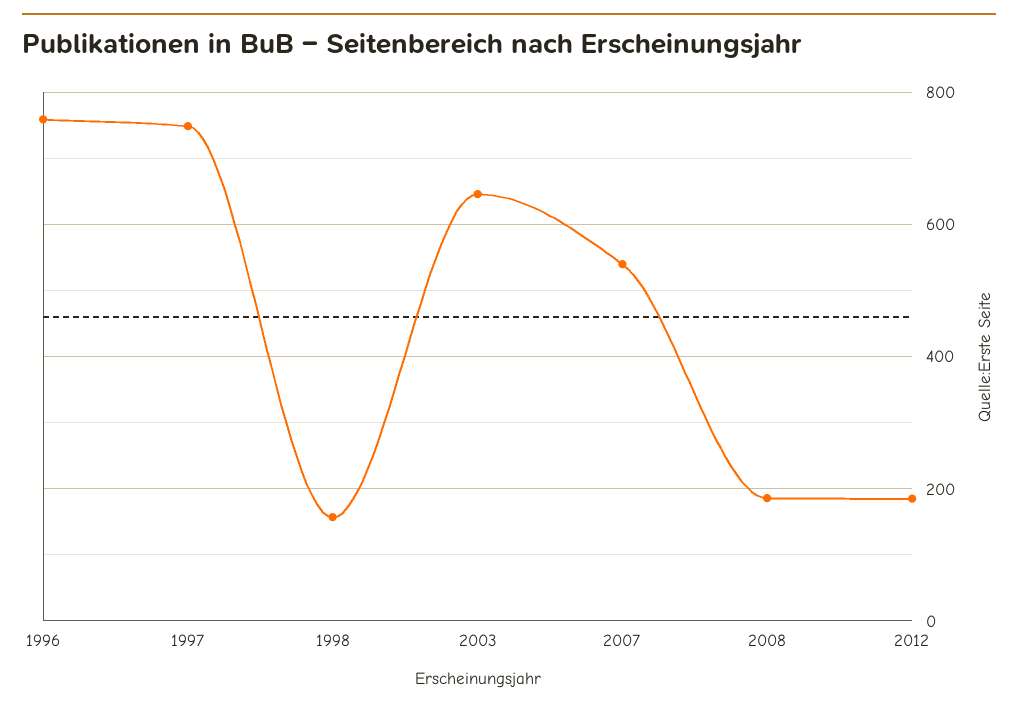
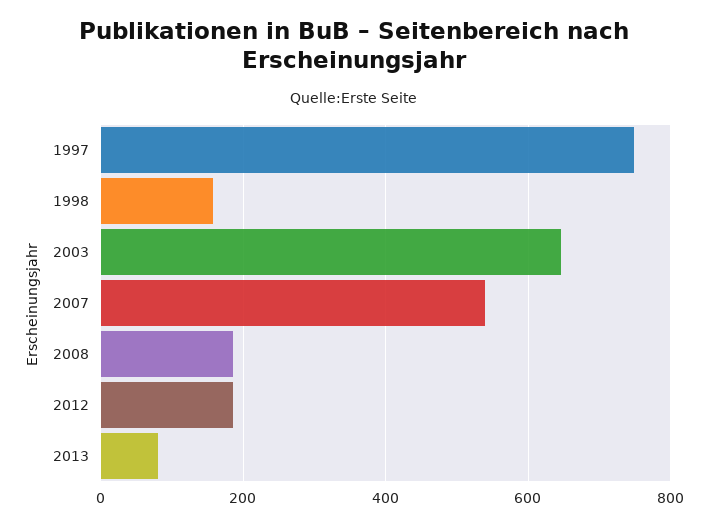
1996: 760 -> none
2013: none -> 80

